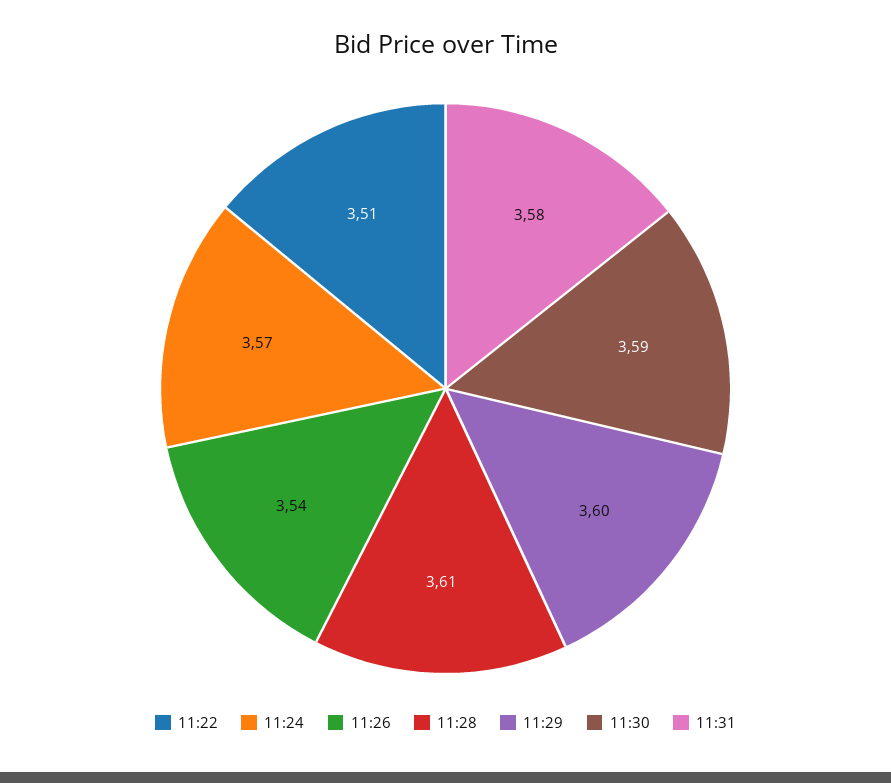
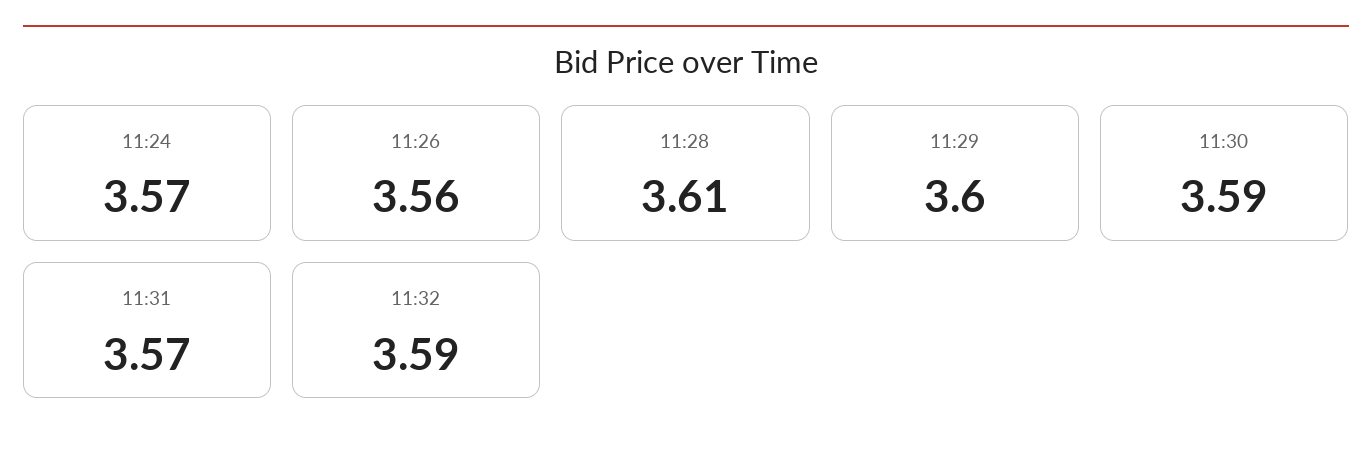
11:22: 3.51 -> none
11:26: 3.54 -> 3.56
11:31: 3.58 -> 3.57
11:32: none -> 3.59

